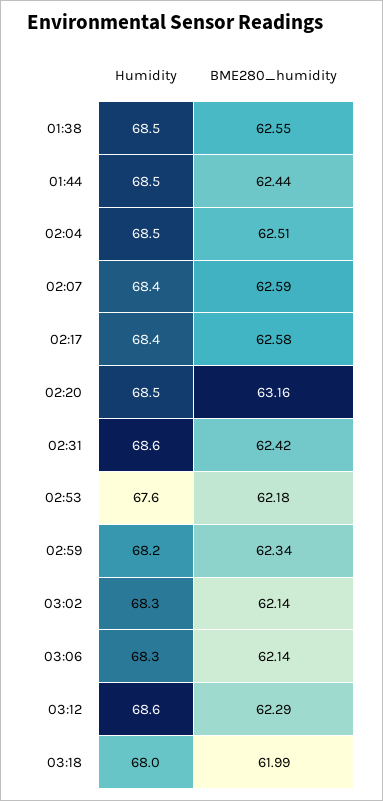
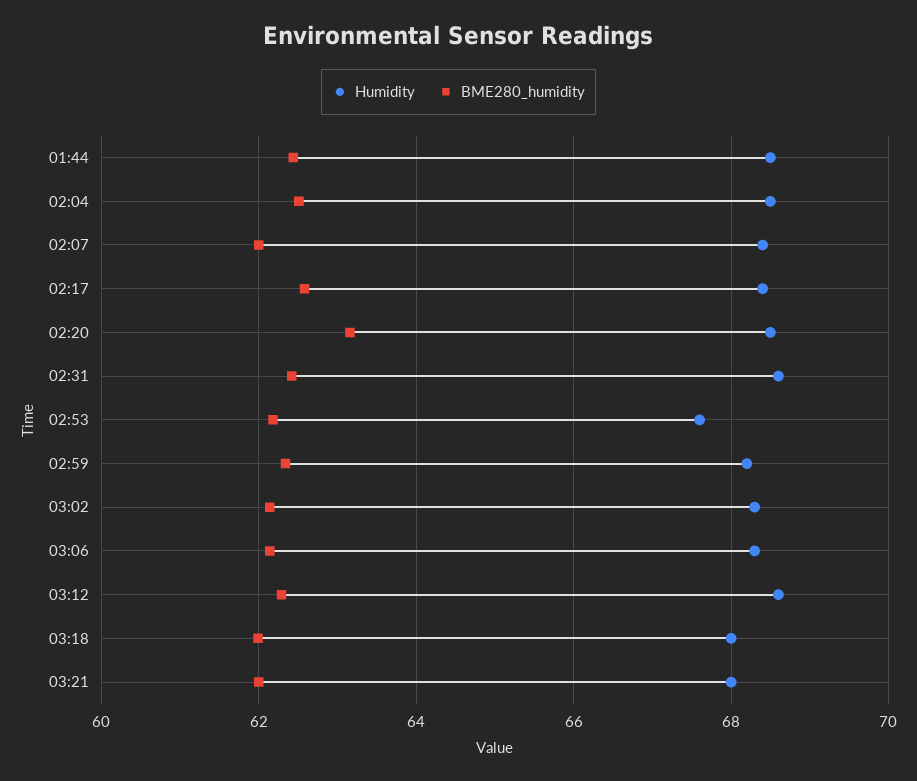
Humidity, 01:38: 68.5 -> none
BME280_humidity, 01:38: 62.55 -> none
BME280_humidity, 02:07: 62.59 -> 62
Humidity, 03:21: none -> 68
BME280_humidity, 03:21: none -> 62

